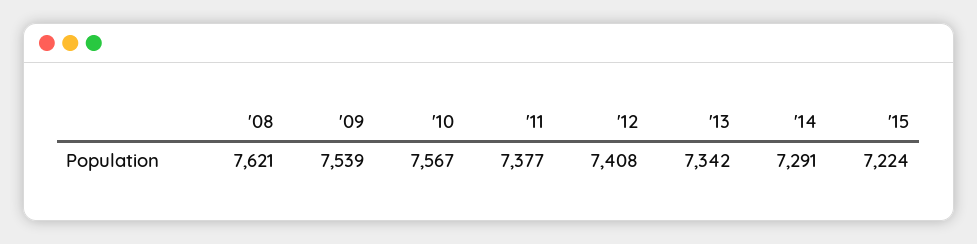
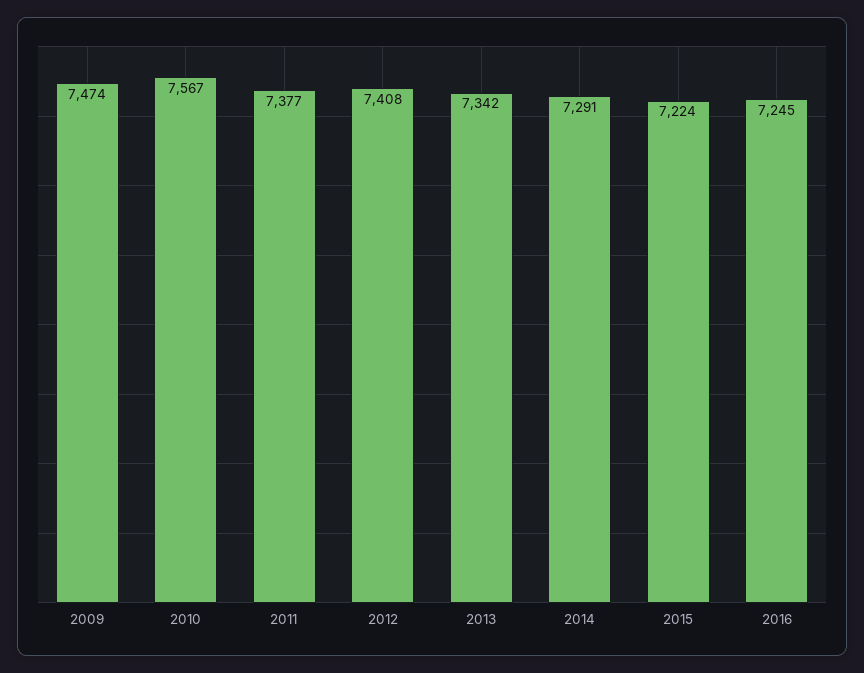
'08: 7621 -> none
'09: 7539 -> 7474
2016: none -> 7245

